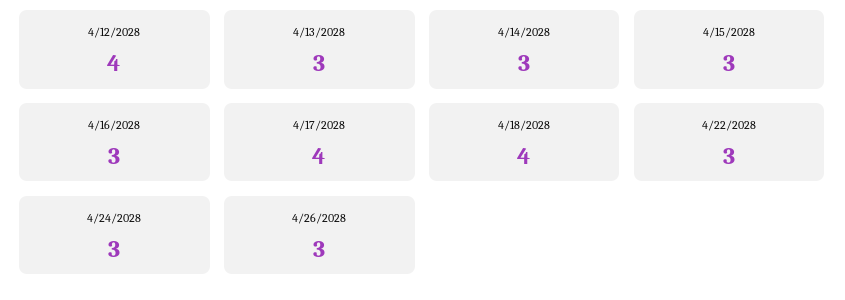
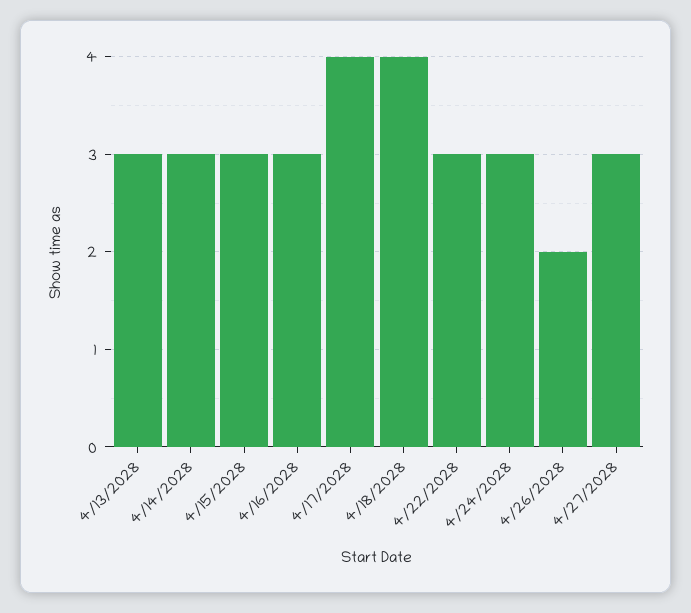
4/12/2028: 4 -> none
4/26/2028: 3 -> 2
4/27/2028: none -> 3

